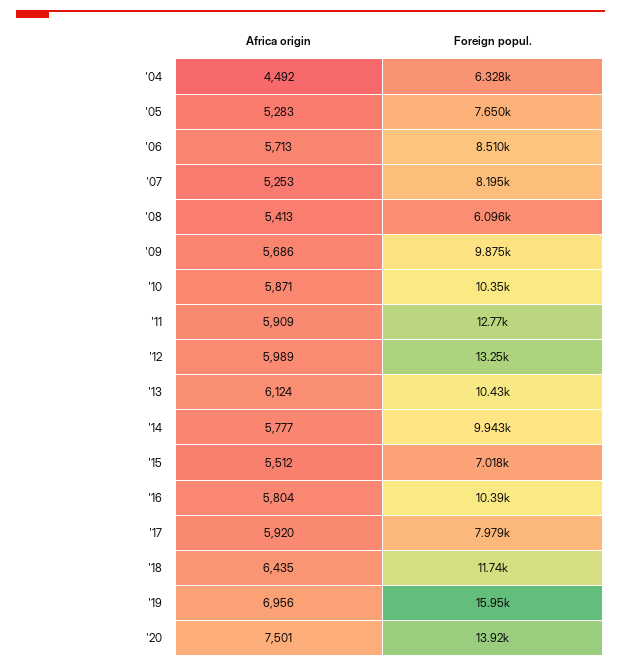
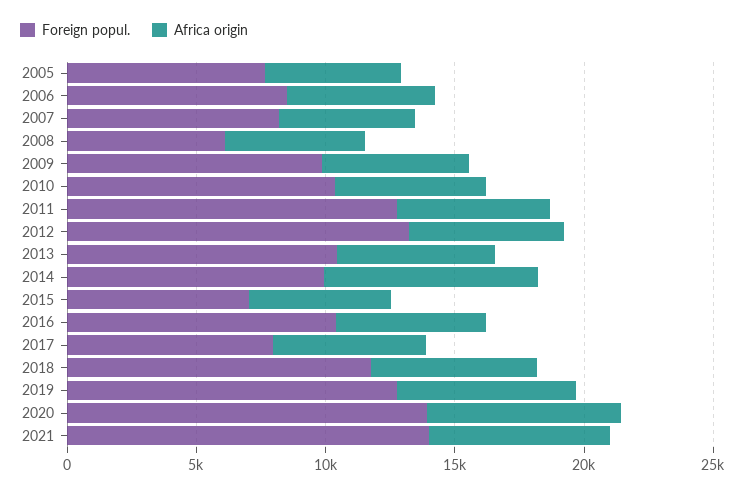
Africa origin, '04: 4492 -> none
Foreign popul., '04: 6328 -> none
Africa origin, '14: 5777 -> 8000
Foreign popul., '19: 15950 -> 13000
Foreign popul., 2021: none -> 14000
Africa origin, 2021: none -> 7000

